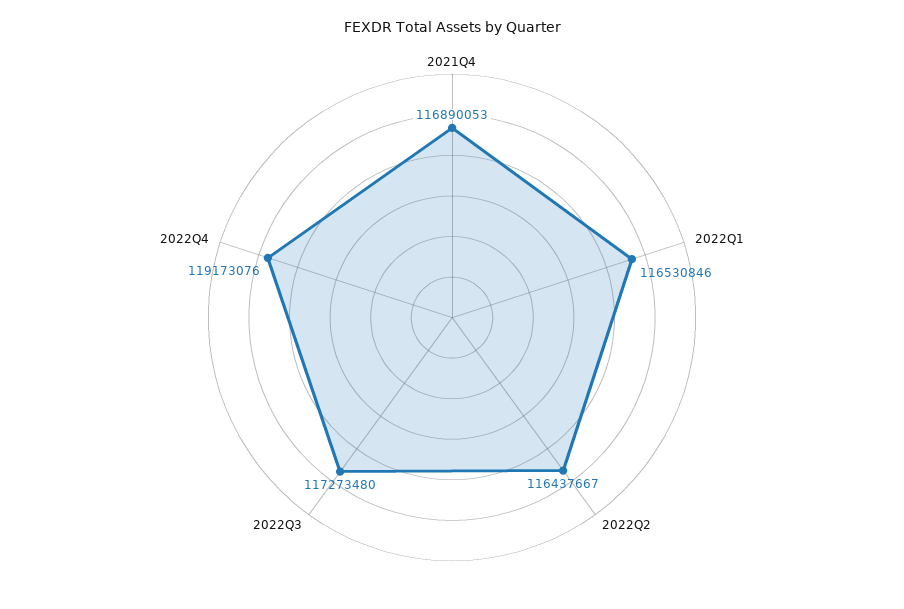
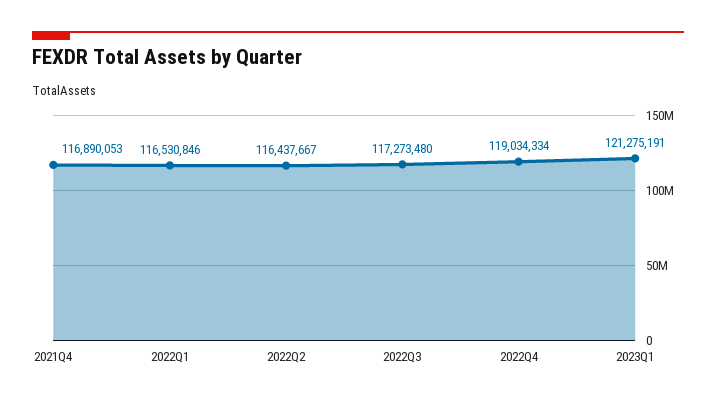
2022Q4: 119173076 -> 119034334
2023Q1: none -> 121275191

